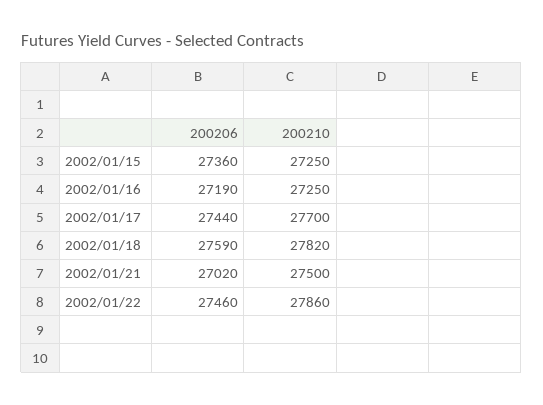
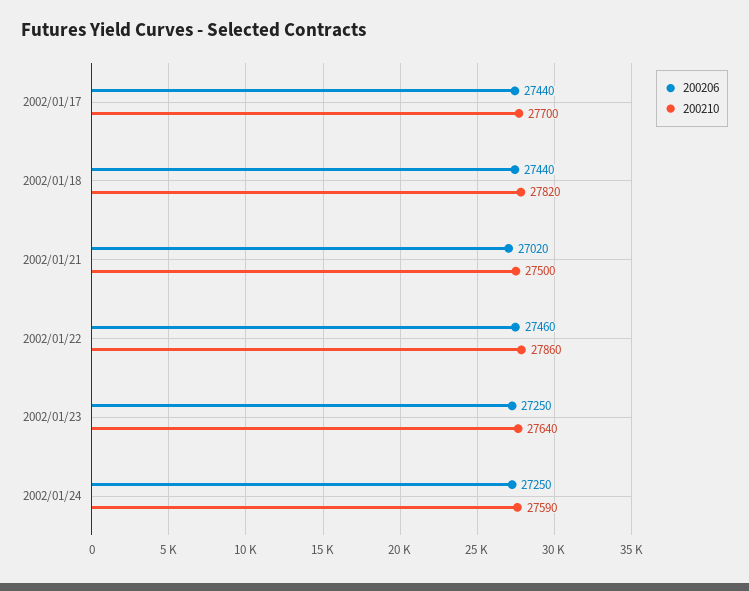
200206, 2002/01/15: 27360 -> none
200210, 2002/01/15: 27250 -> none
200206, 2002/01/16: 27190 -> none
200210, 2002/01/16: 27250 -> none
200206, 2002/01/18: 27590 -> 27440
200206, 2002/01/23: none -> 27250
200210, 2002/01/23: none -> 27640
200206, 2002/01/24: none -> 27250
200210, 2002/01/24: none -> 27590

